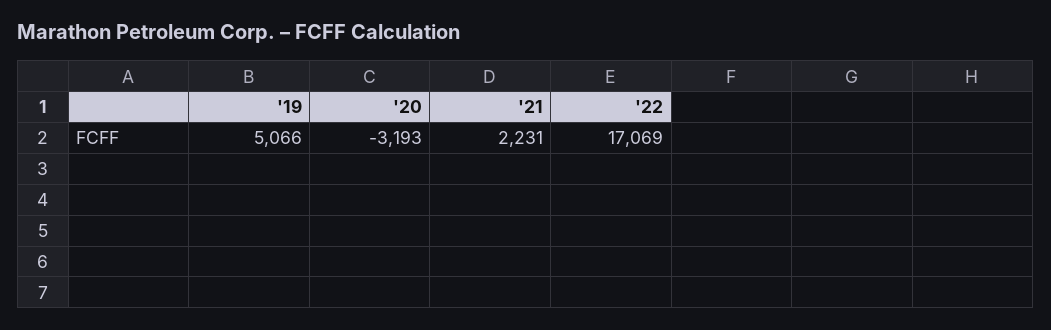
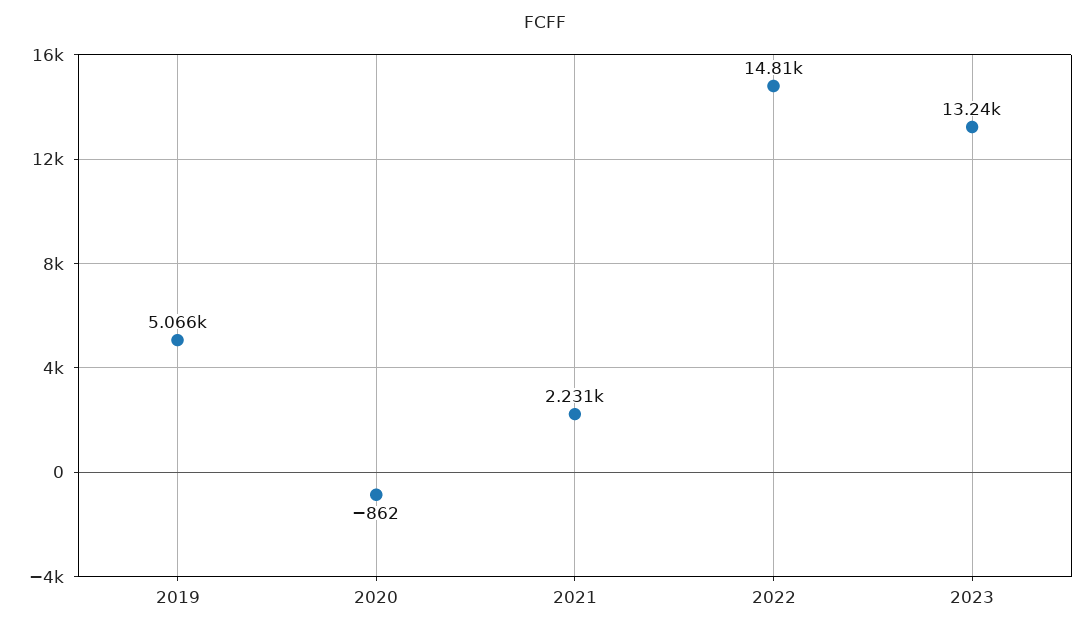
'20: -3193 -> -862
'22: 17069 -> 14810
2023: none -> 13240

